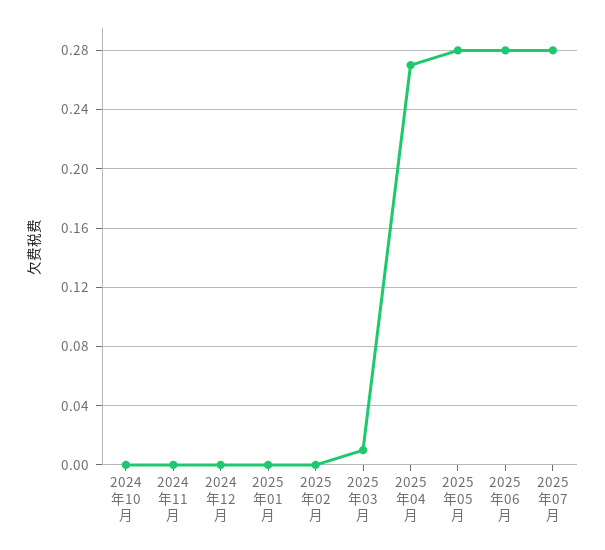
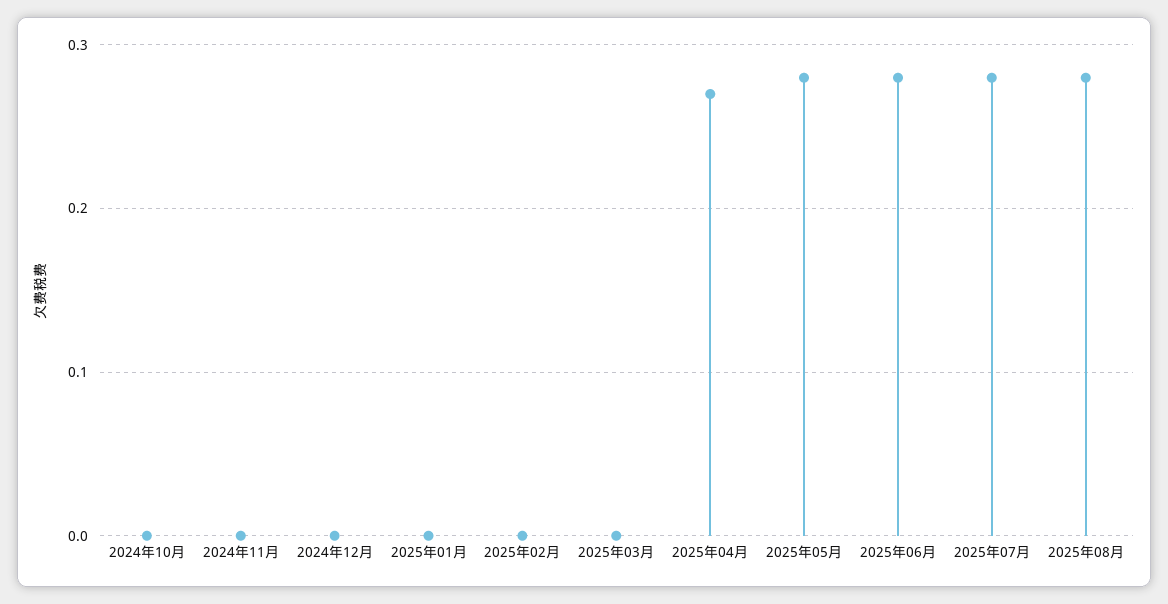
2025年03月: 0.01 -> 0
2025年08月: none -> 0.28

